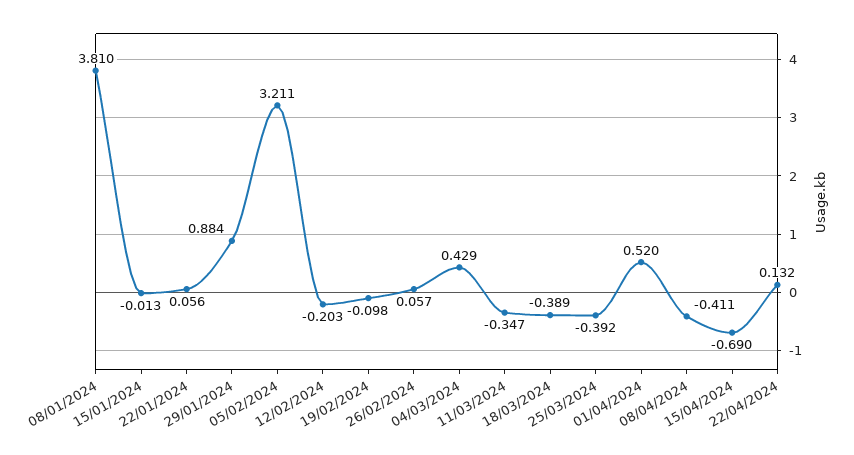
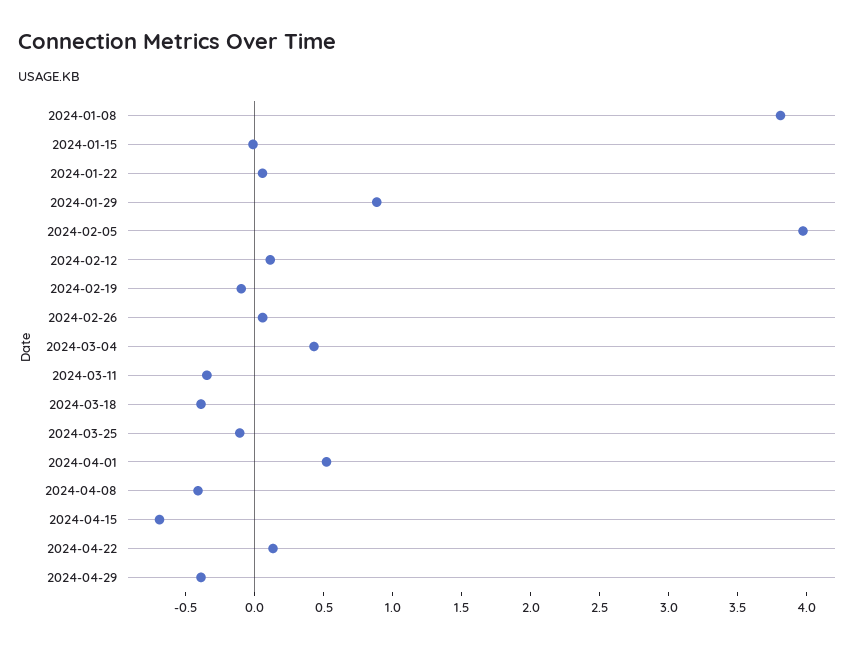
05/02/2024: 3.211 -> 4
12/02/2024: -0.203 -> 0.1
25/03/2024: -0.392 -> -0.1
2024-04-29: none -> -0.4

